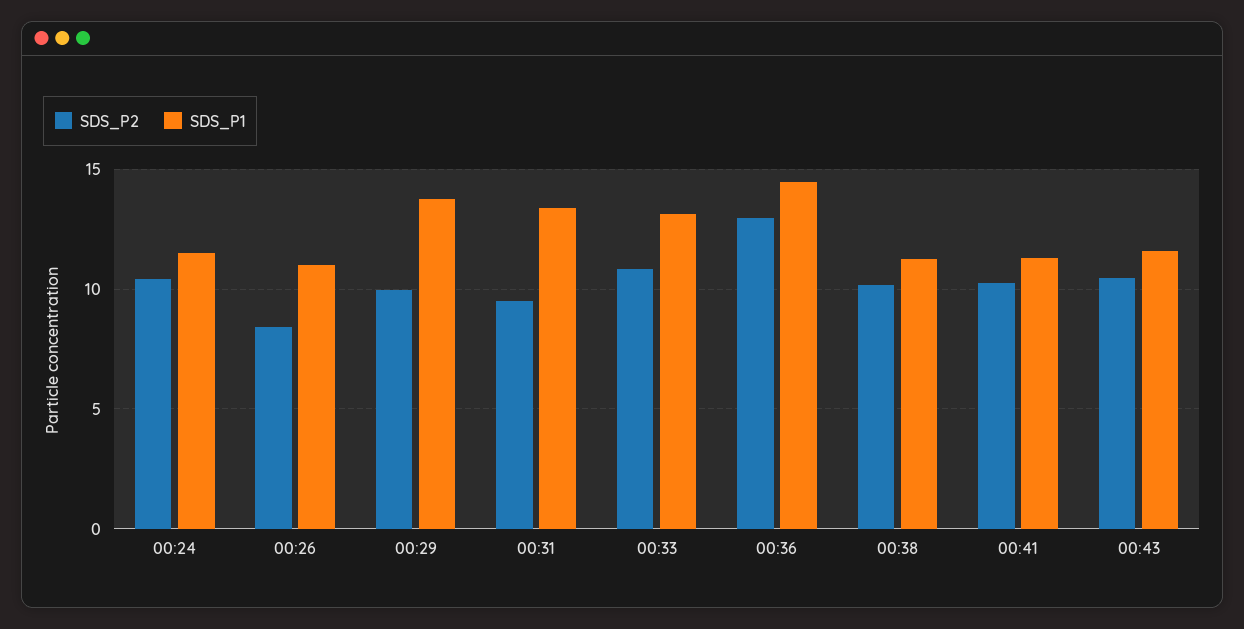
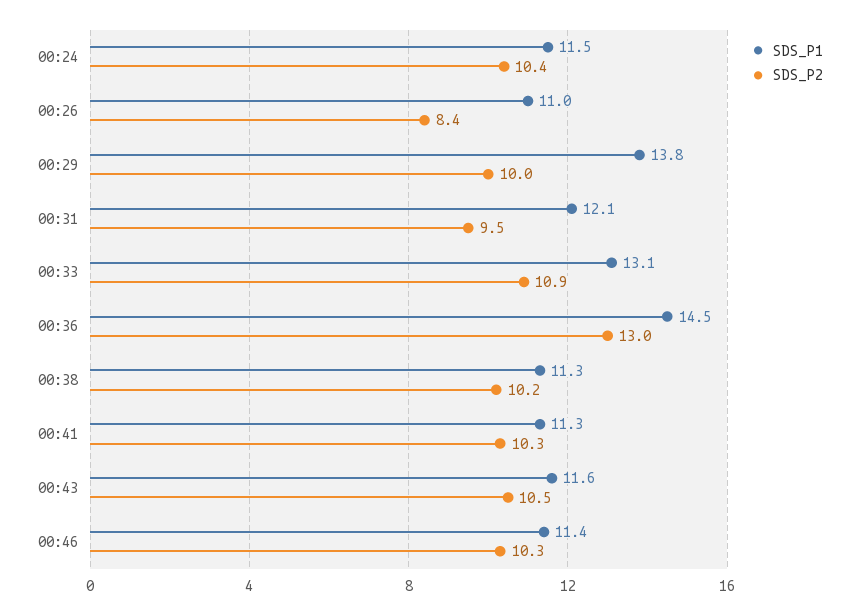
SDS_P1, 00:31: 13.5 -> 12.1
SDS_P1, 00:46: none -> 11.4
SDS_P2, 00:46: none -> 10.3

